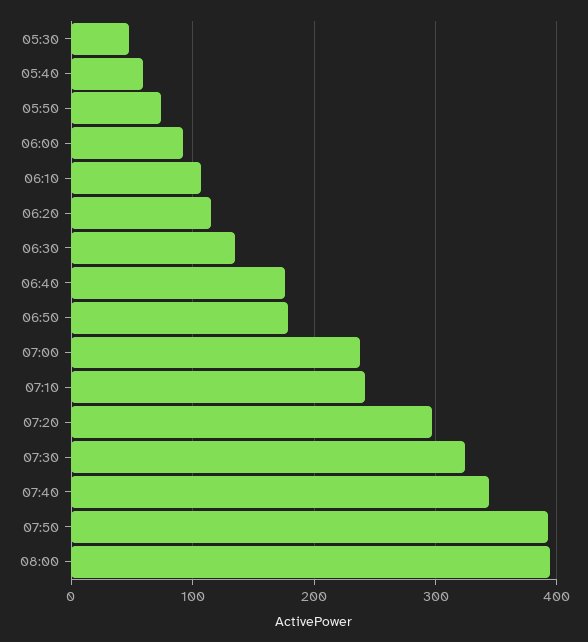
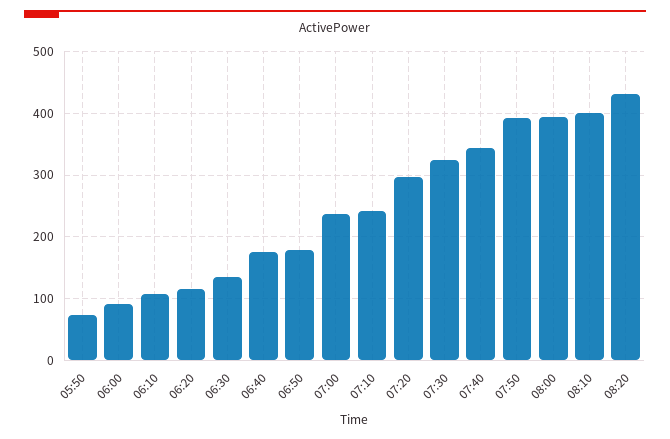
05:30: 50 -> none
05:40: 60 -> none
08:10: none -> 400
08:20: none -> 430

